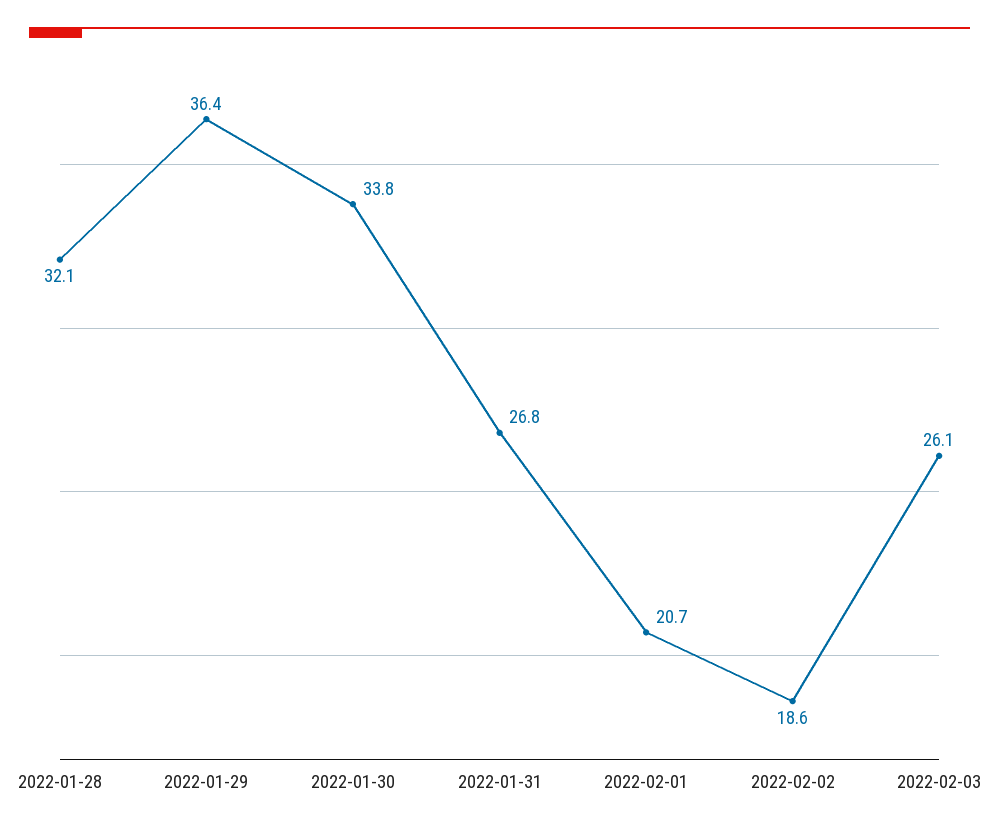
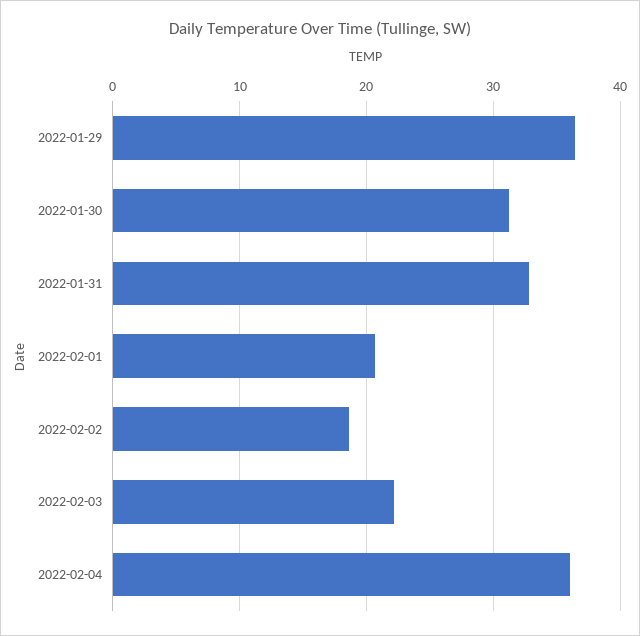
2022-01-28: 32.1 -> none
2022-01-30: 33.8 -> 31
2022-01-31: 26.8 -> 33
2022-02-03: 26.1 -> 22
2022-02-04: none -> 36

